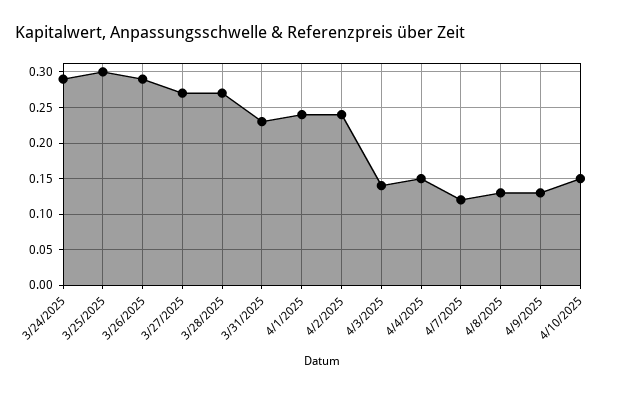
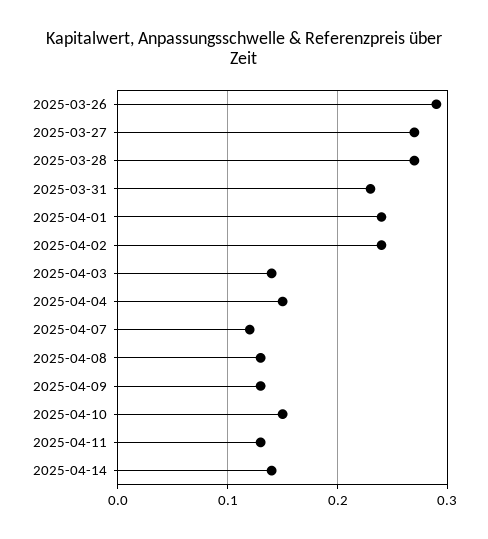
3/24/2025: 0.29 -> none
3/25/2025: 0.3 -> none
2025-04-11: none -> 0.13
2025-04-14: none -> 0.14

